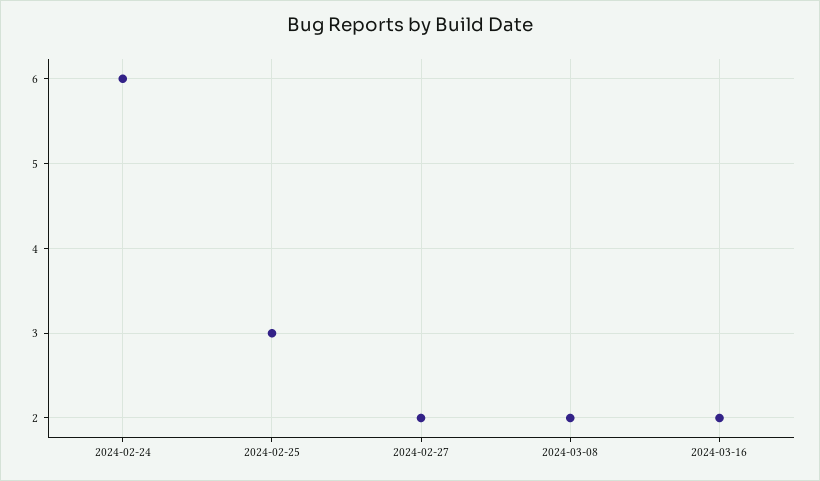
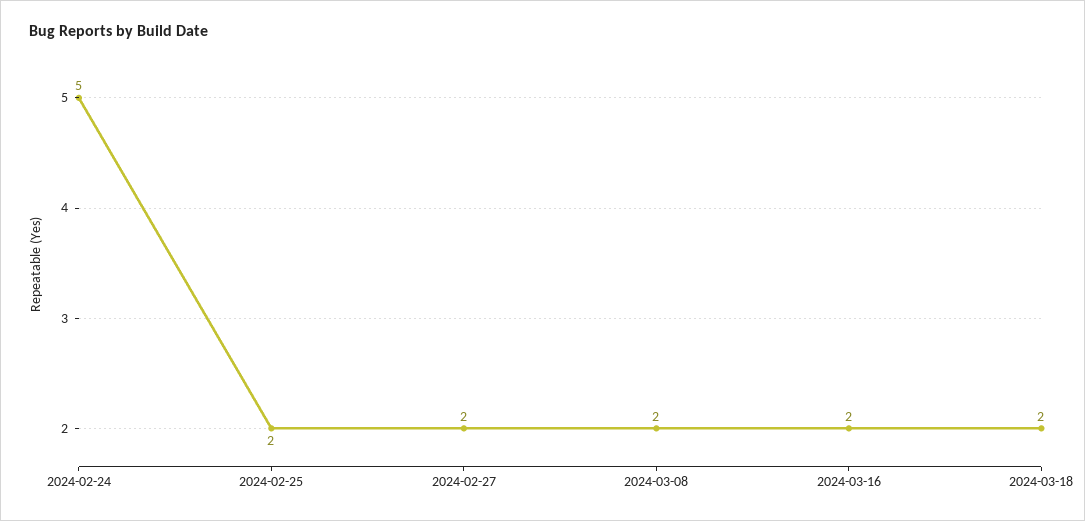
2024-02-24: 6 -> 5
2024-02-25: 3 -> 2
2024-03-18: none -> 2

